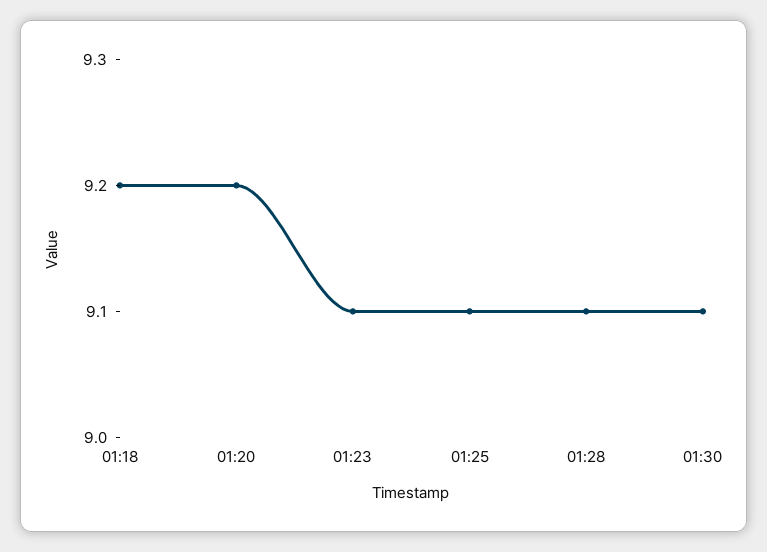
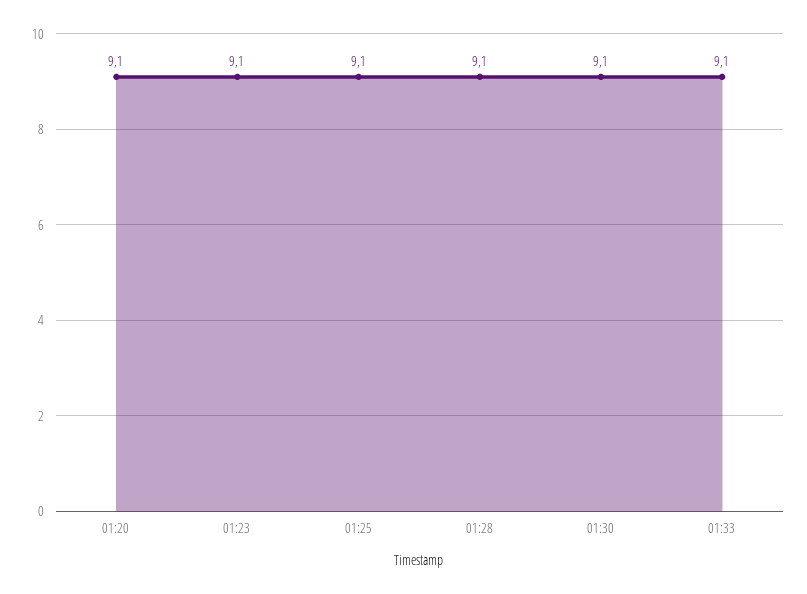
01:18: 9.2 -> none
01:20: 9.2 -> 9.1
01:33: none -> 9.1

